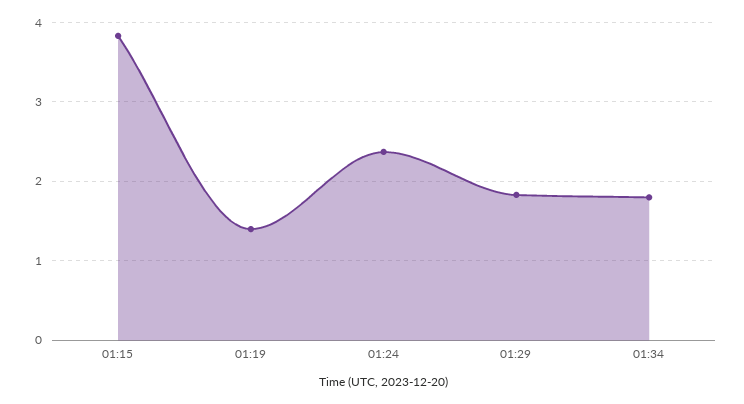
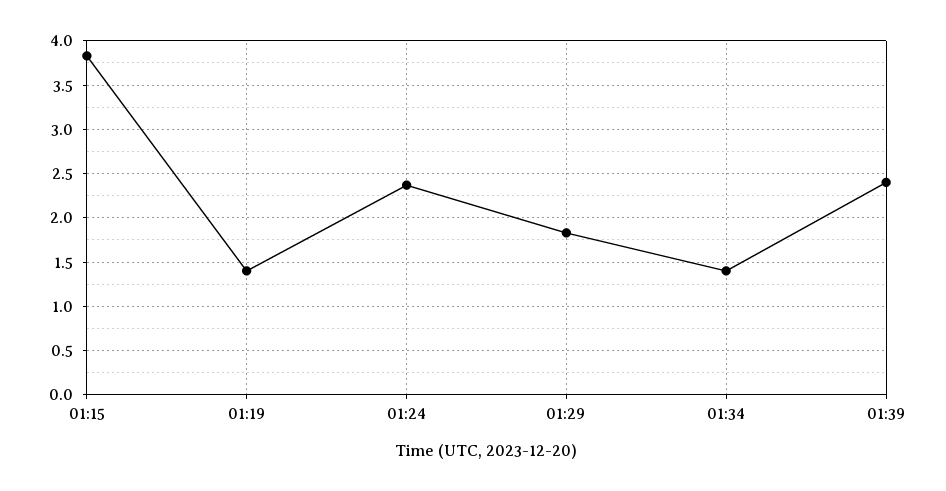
01:34: 1.8 -> 1.4
01:39: none -> 2.4

